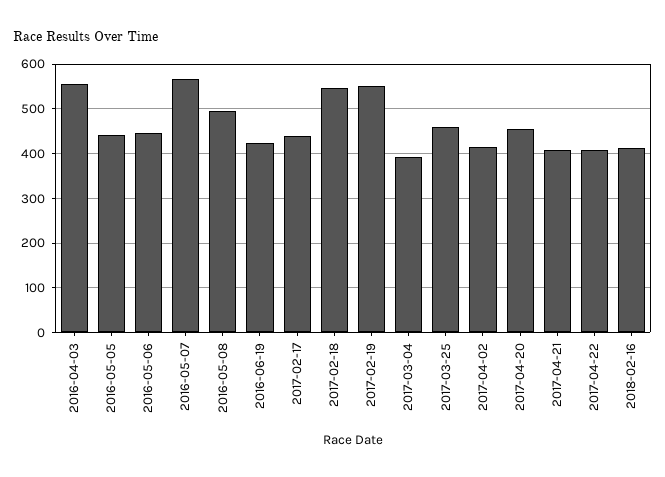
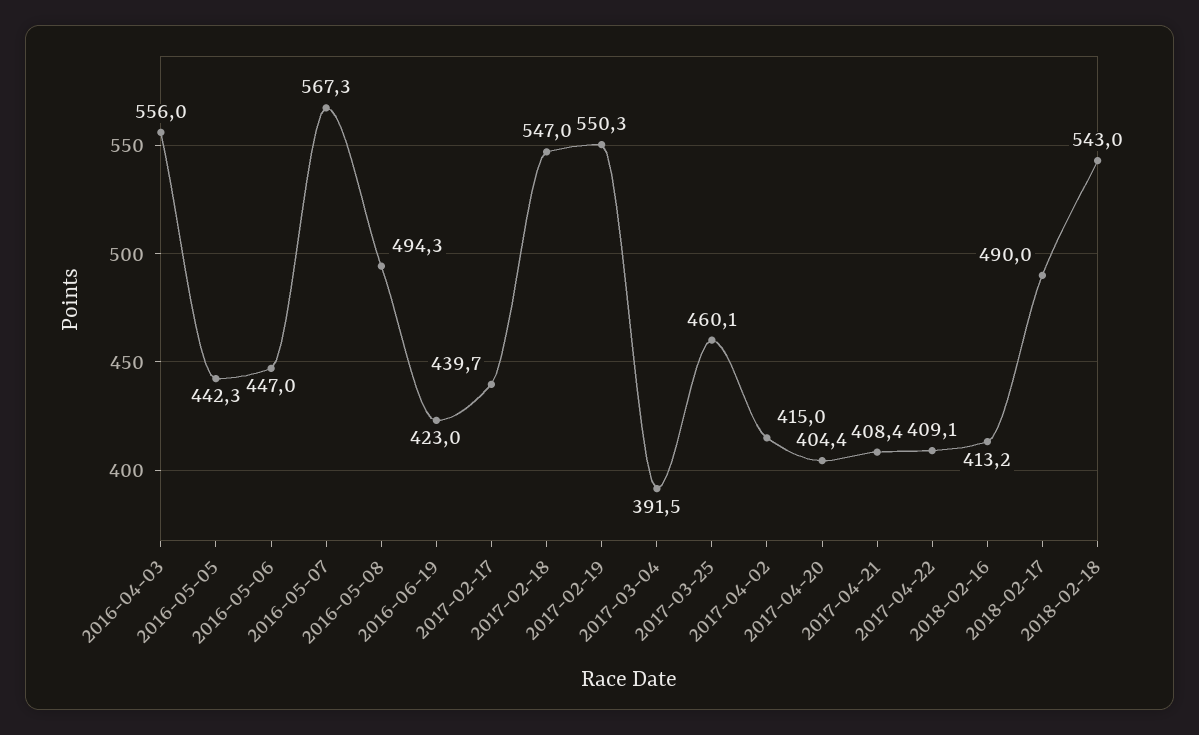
2017-04-20: 460 -> 404.4
2018-02-17: none -> 490
2018-02-18: none -> 543

